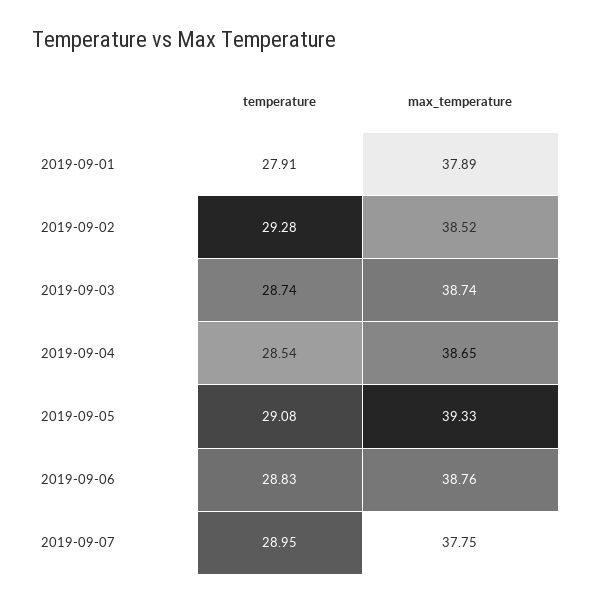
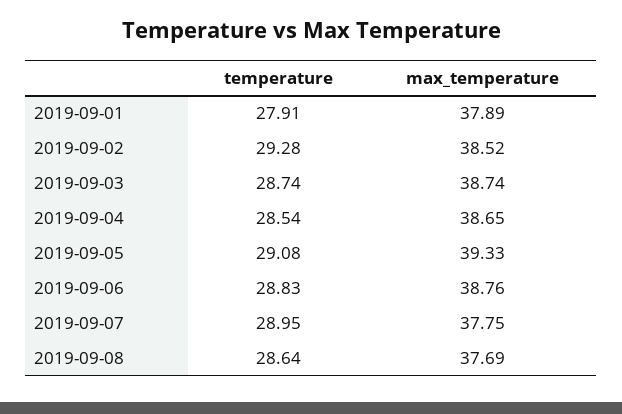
temperature, 2019-09-08: none -> 28.64
max_temperature, 2019-09-08: none -> 37.69

